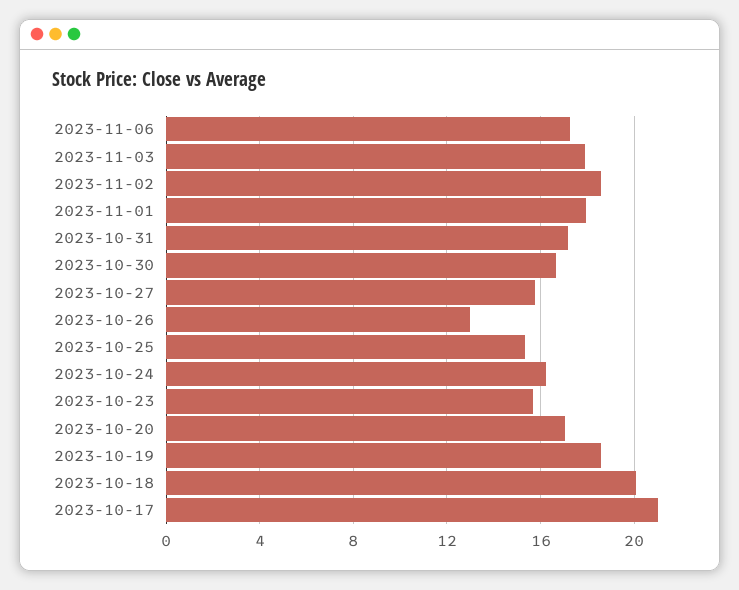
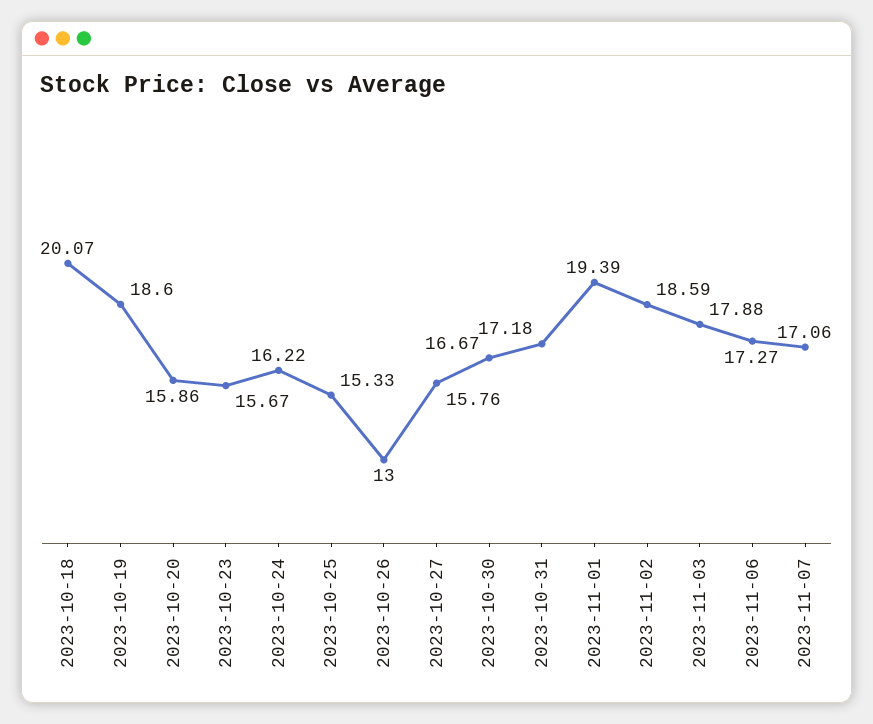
2023-11-01: 18 -> 19.39
2023-10-20: 17 -> 15.86
2023-10-17: 21 -> none
2023-11-07: none -> 17.06

